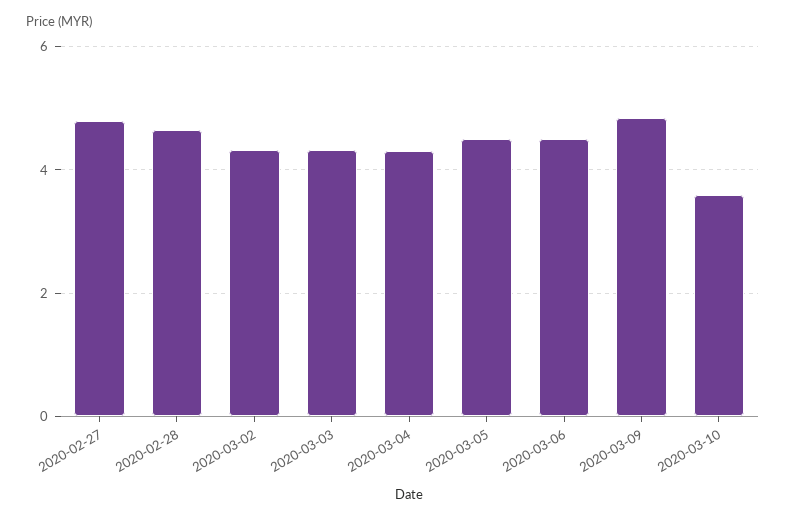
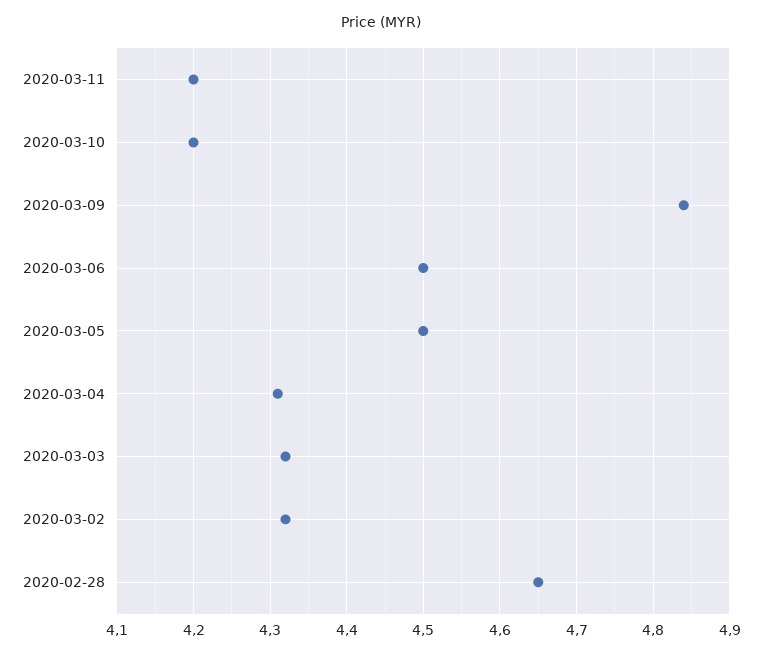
2020-02-27: 4.8 -> none
2020-03-10: 3.6 -> 4.2
2020-03-11: none -> 4.2

